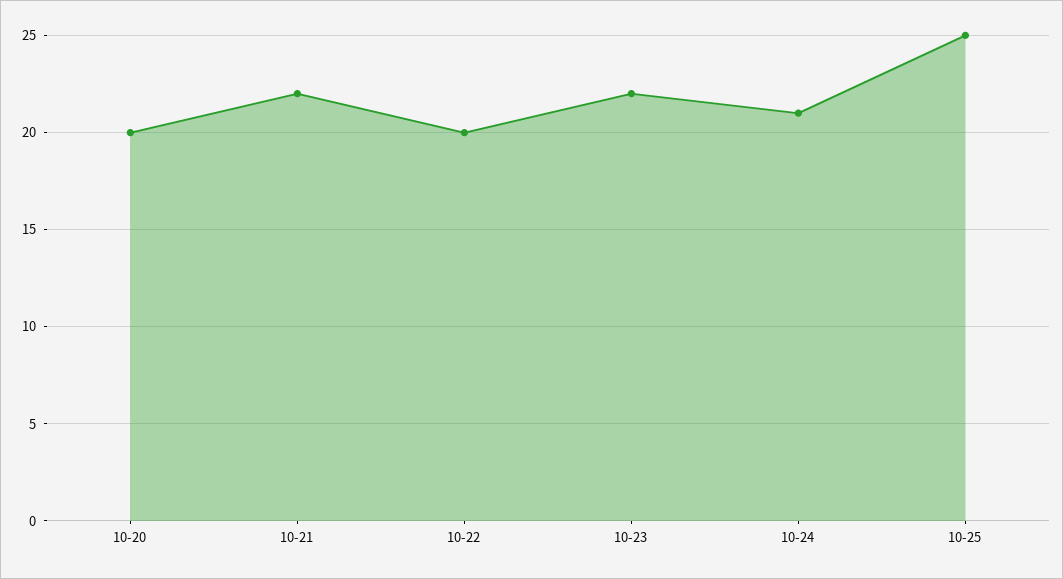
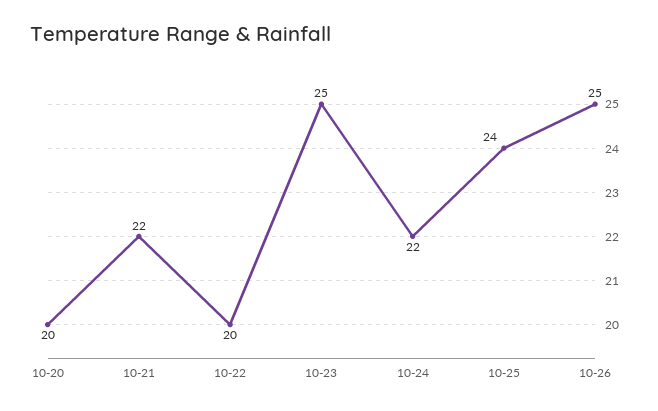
10-23: 22 -> 25
10-24: 21 -> 22
10-25: 25 -> 24
10-26: none -> 25

